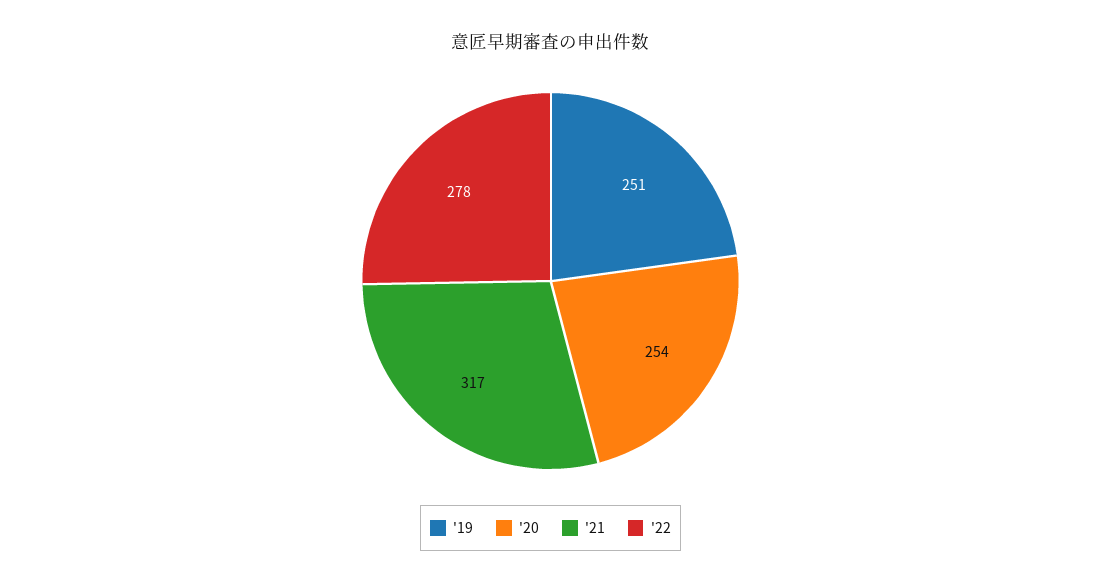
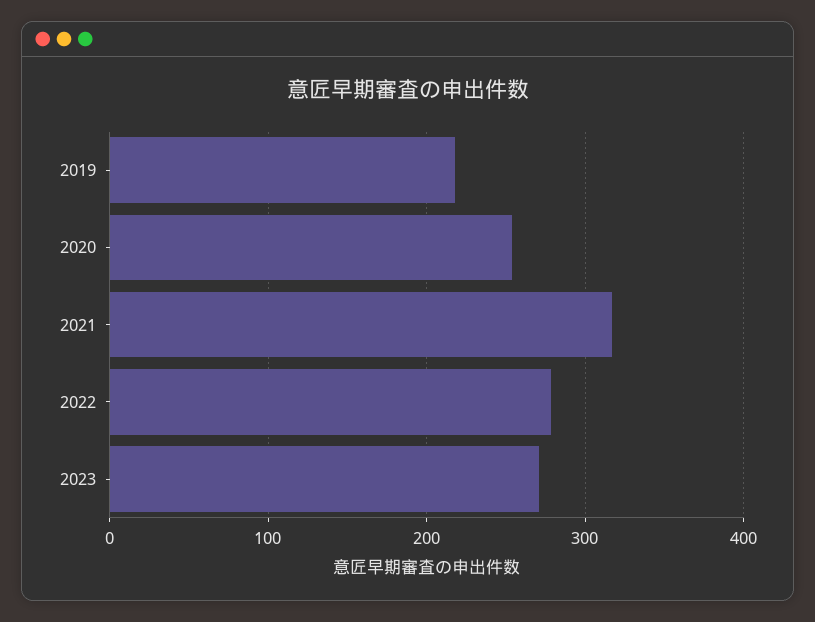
'19: 251 -> 220
2023: none -> 270

